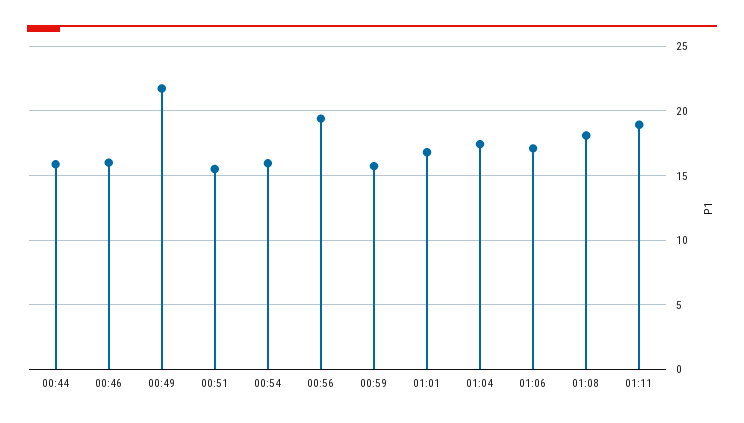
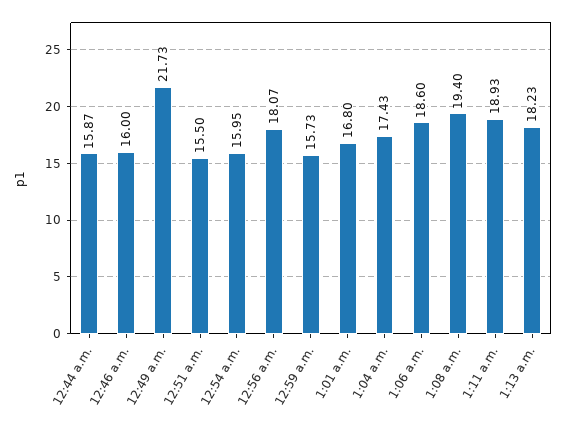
00:56: 19.5 -> 18.07
01:06: 17 -> 18.6
01:08: 18 -> 19.4
1:13 a.m.: none -> 18.23

